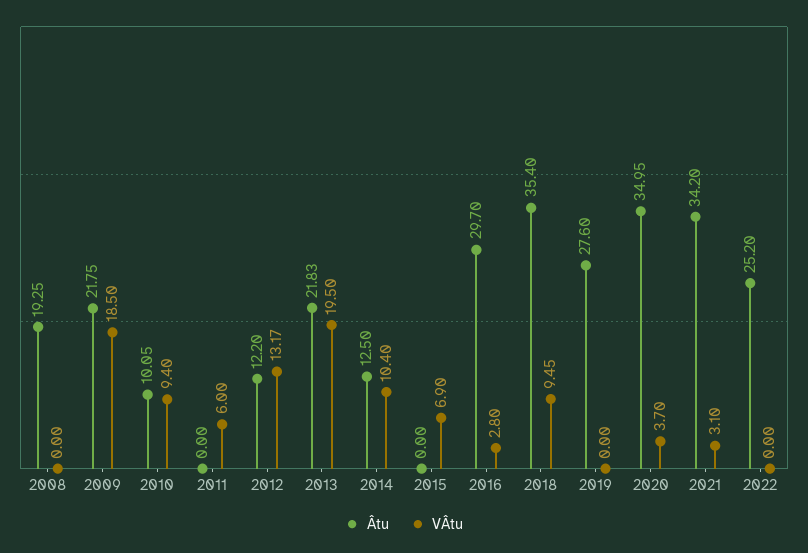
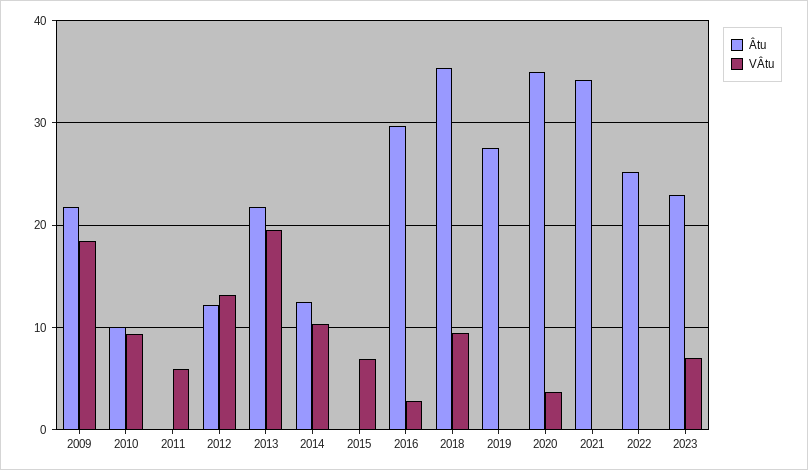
Âtu, 2008: 19.25 -> none
VÂtu, 2008: 0 -> none
VÂtu, 2021: 3.1 -> 0
Âtu, 2023: none -> 23
VÂtu, 2023: none -> 7

